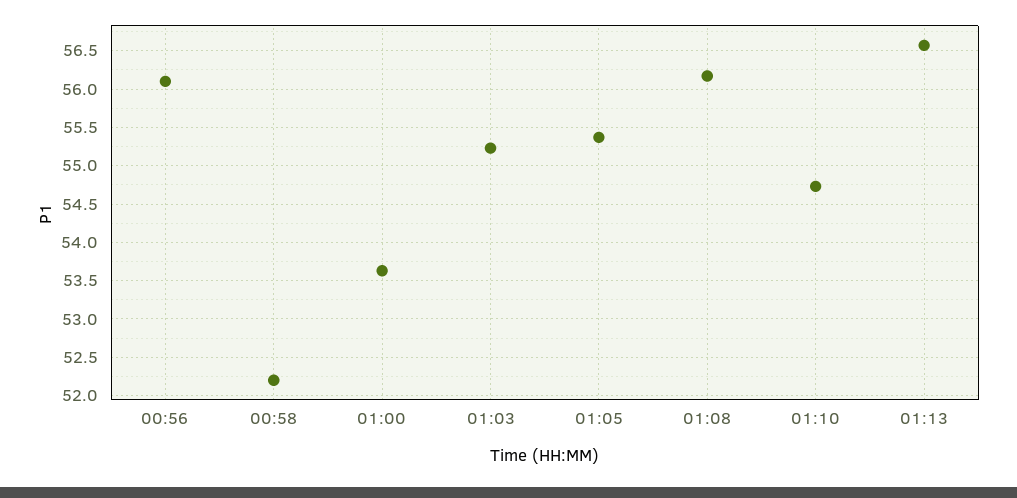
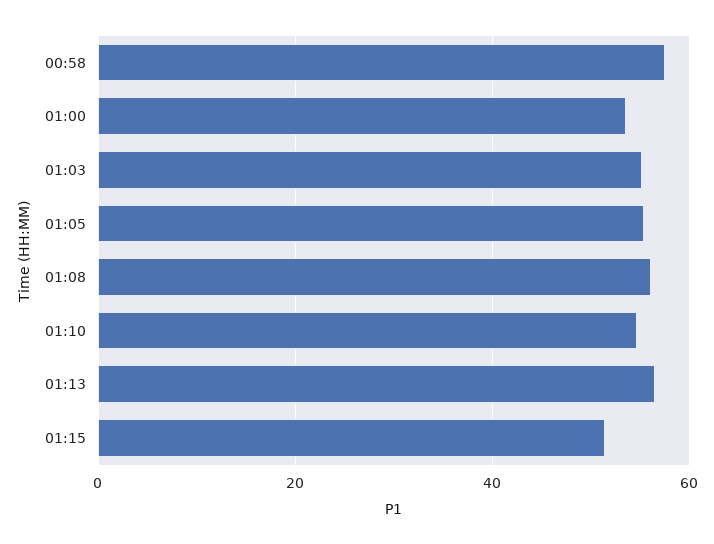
00:56: 56.1 -> none
00:58: 52.2 -> 58
01:15: none -> 52

